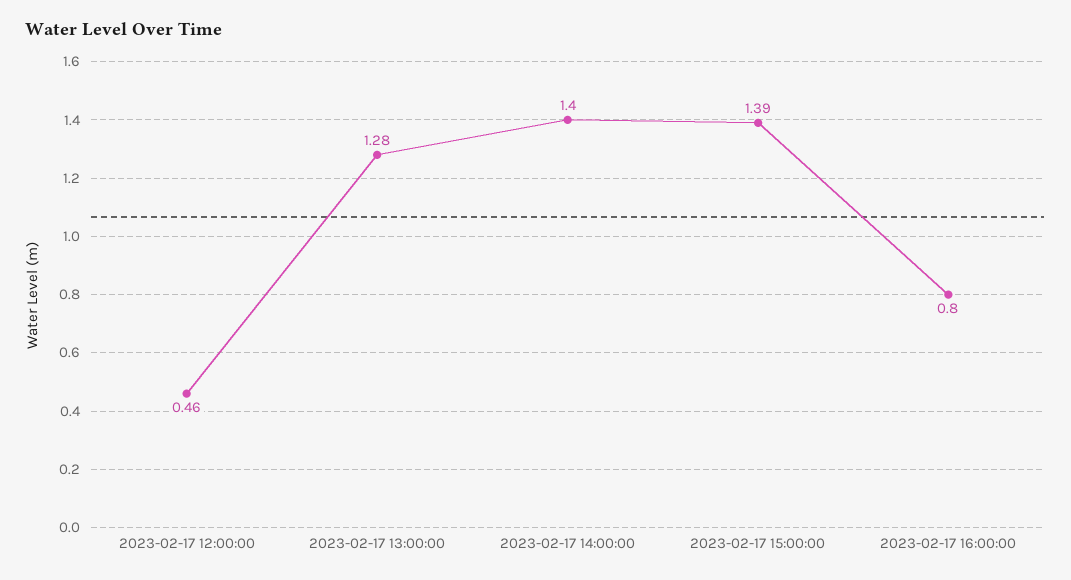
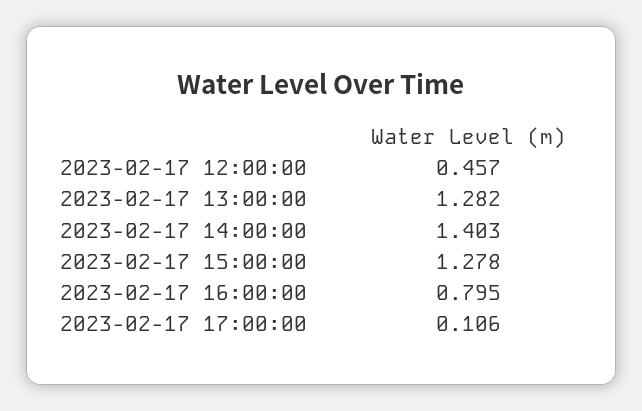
2023-02-17 15:00:00: 1.39 -> 1.278
2023-02-17 17:00:00: none -> 0.106

